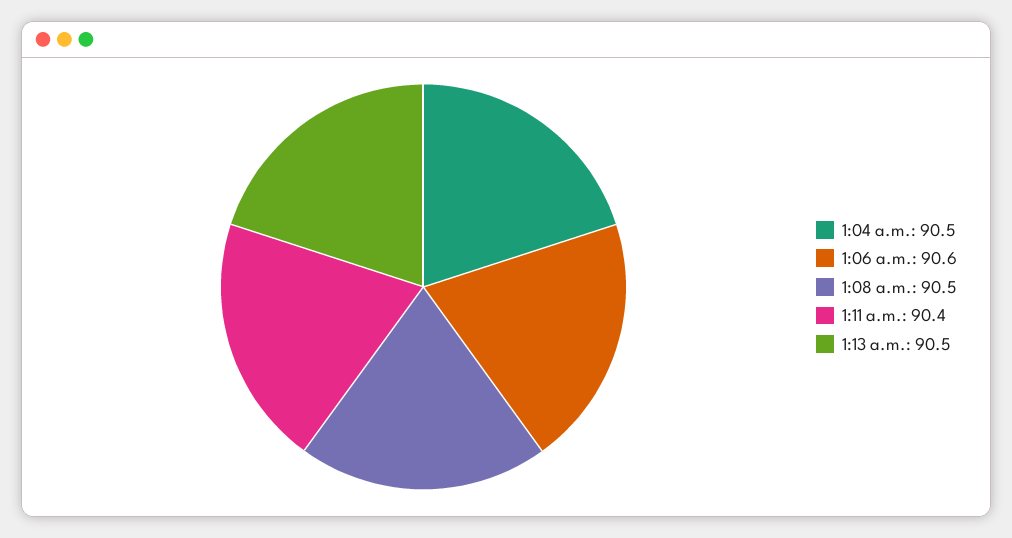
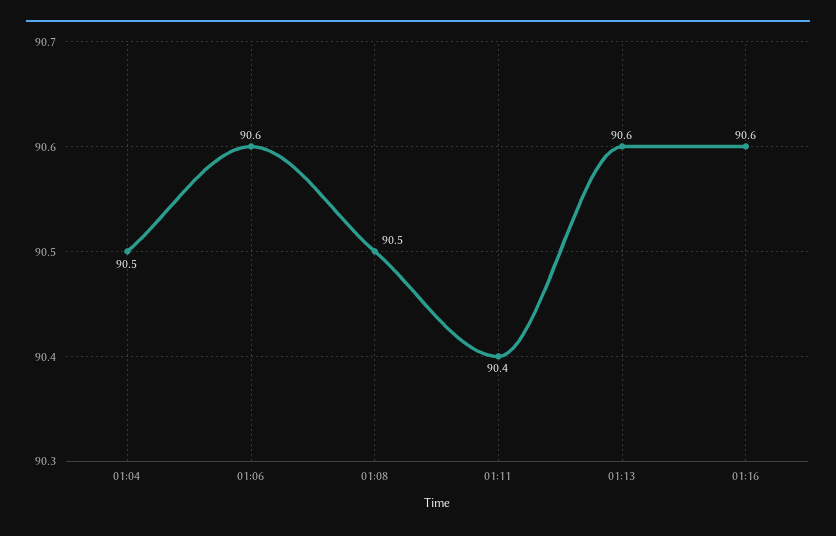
1:13 a.m.: 90.5 -> 90.6
01:16: none -> 90.6

